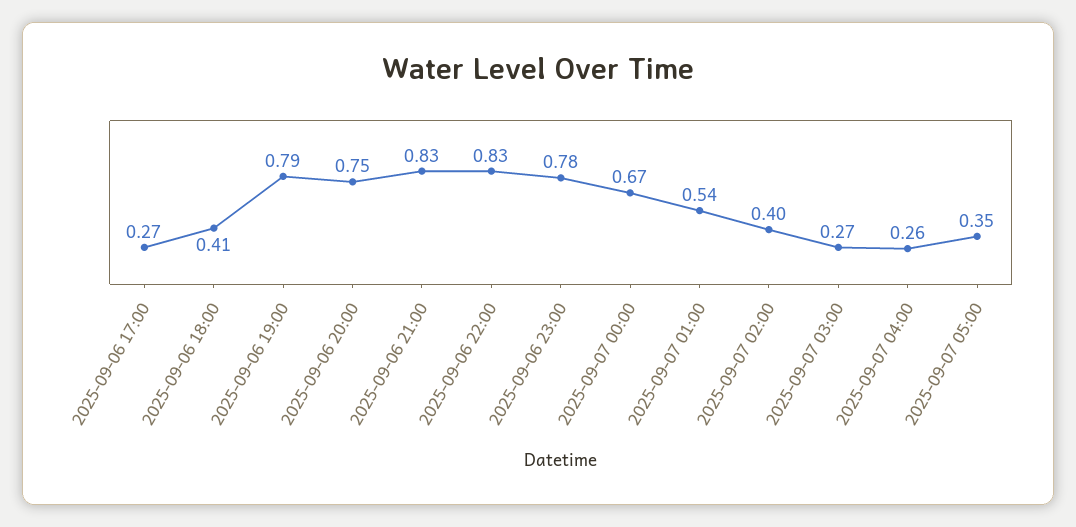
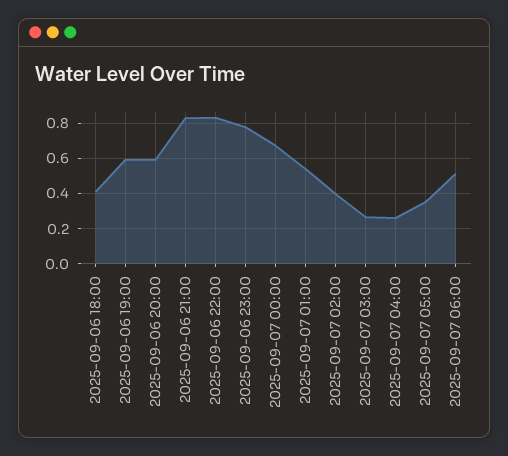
2025-09-06 17:00: 0.27 -> none
2025-09-06 19:00: 0.79 -> 0.6
2025-09-06 20:00: 0.75 -> 0.6
2025-09-07 06:00: none -> 0.5

